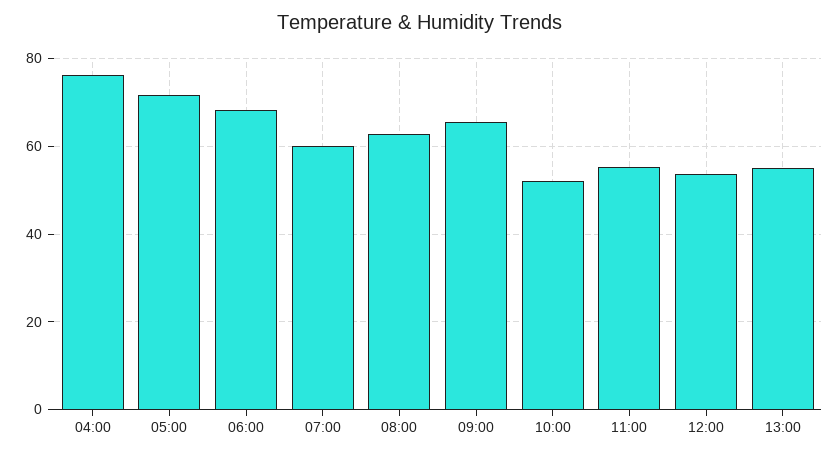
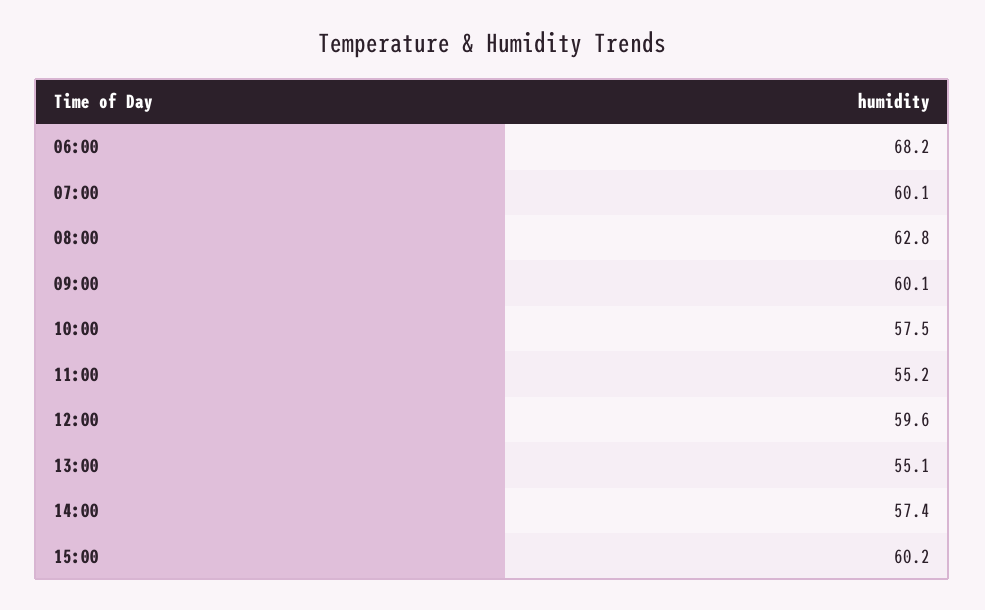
04:00: 76 -> none
05:00: 72 -> none
09:00: 66 -> 60.1
10:00: 52 -> 57.5
12:00: 54 -> 59.6
14:00: none -> 57.4
15:00: none -> 60.2

